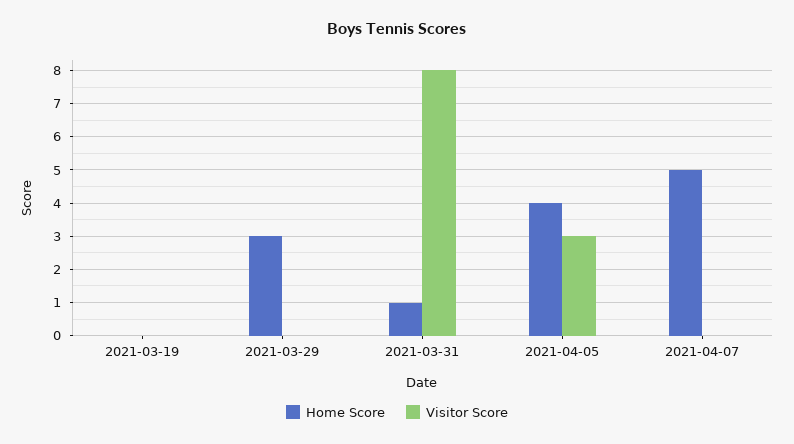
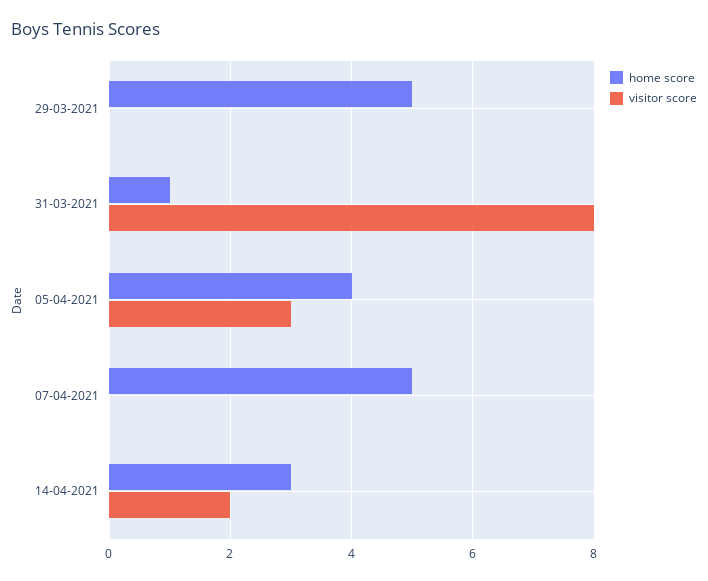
Home Score, 2021-03-19: 0 -> none
Visitor Score, 2021-03-19: 0 -> none
Home Score, 2021-03-29: 3 -> 5
Home Score, 14-04-2021: none -> 3
Visitor Score, 14-04-2021: none -> 2

